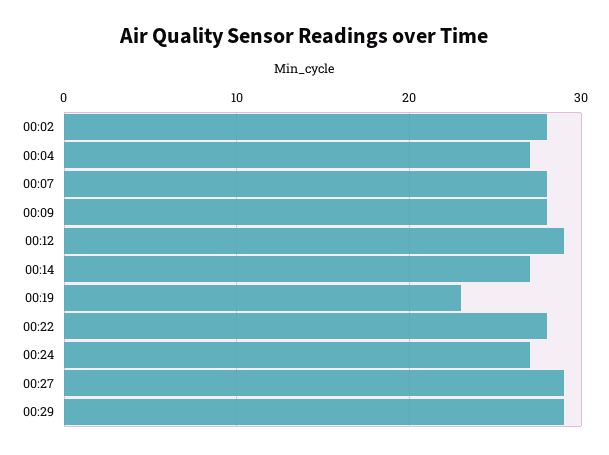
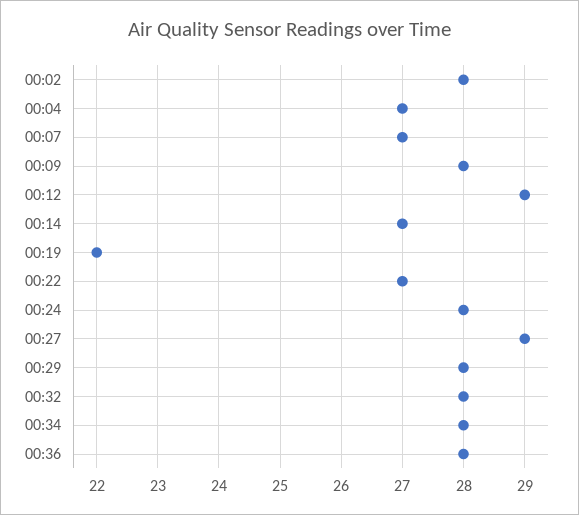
00:07: 28 -> 27
00:19: 23 -> 22
00:22: 28 -> 27
00:24: 27 -> 28
00:29: 29 -> 28
00:32: none -> 28
00:34: none -> 28
00:36: none -> 28

